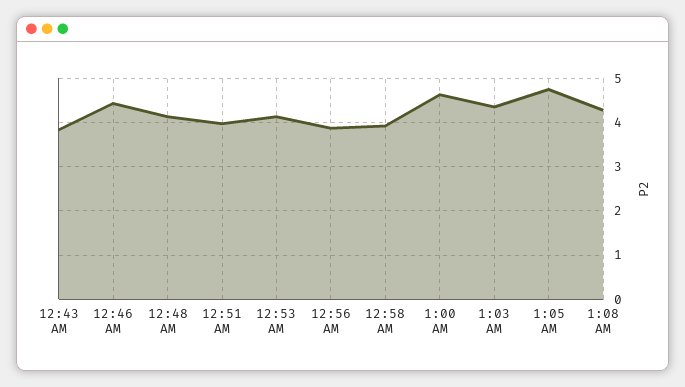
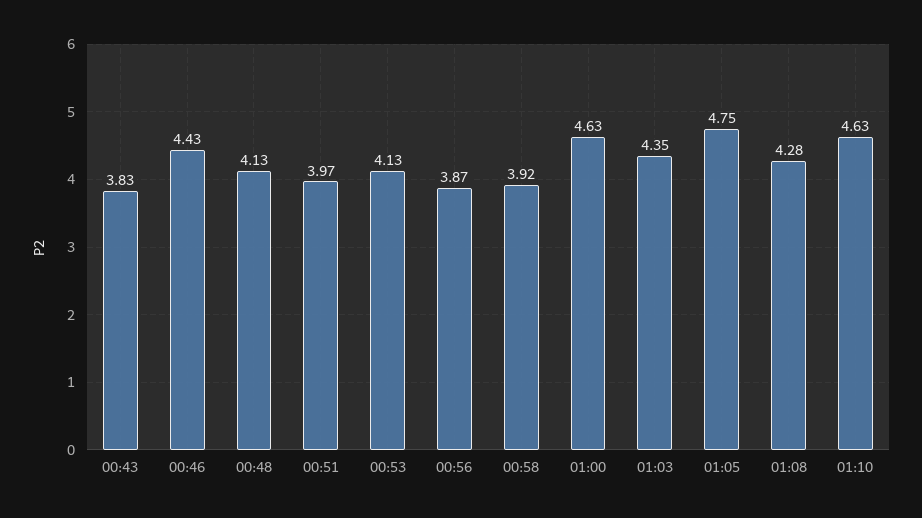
01:10: none -> 4.63

